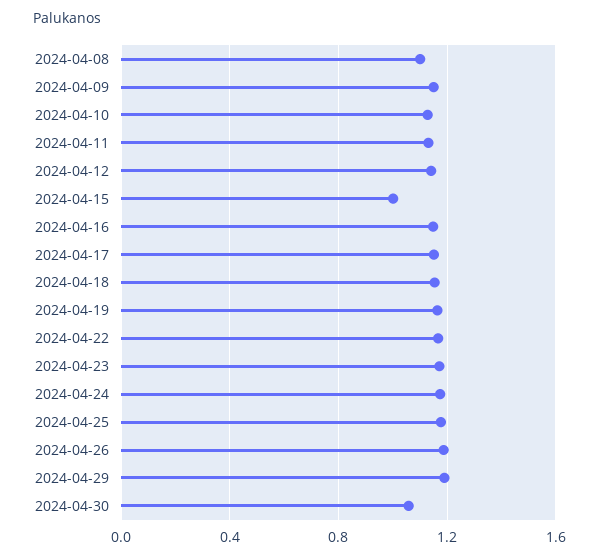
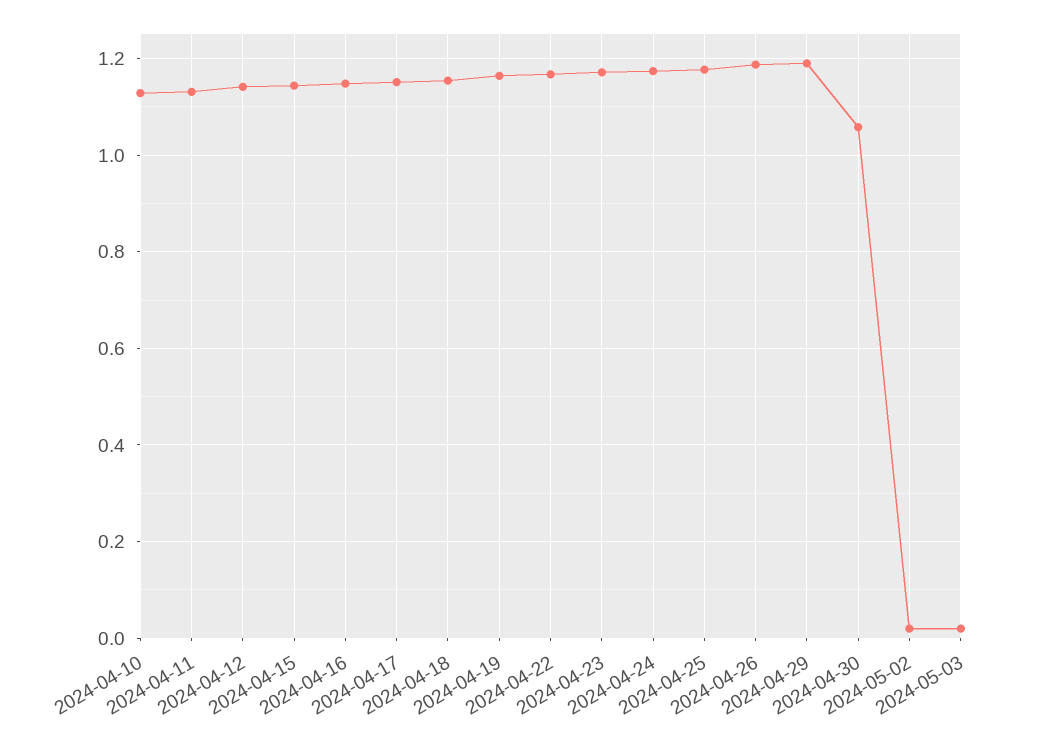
2024-04-08: 1.1 -> none
2024-04-09: 1.15 -> none
2024-04-15: 1 -> 1.14
2024-05-02: none -> 0.02
2024-05-03: none -> 0.02

